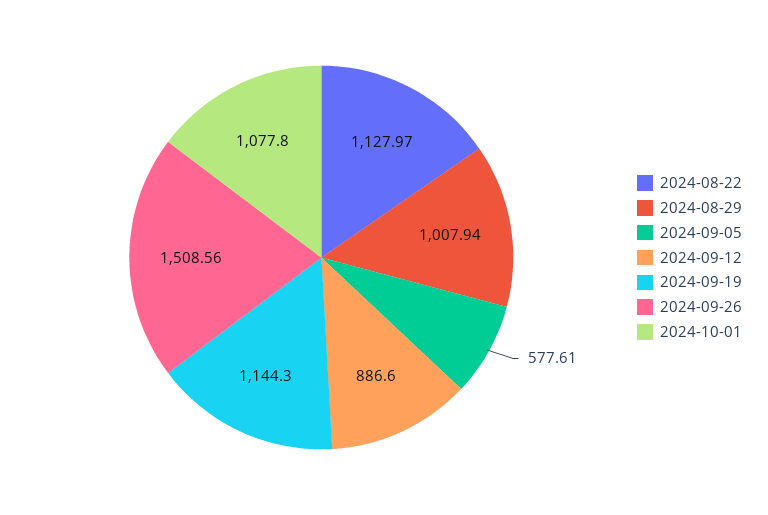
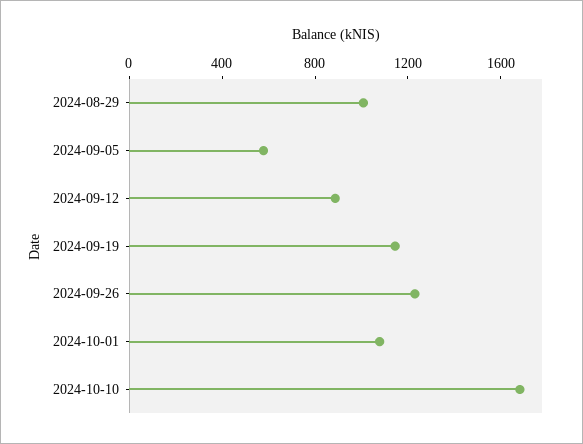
2024-08-22: 1127.97 -> none
2024-09-26: 1508.56 -> 1200
2024-10-10: none -> 1700

